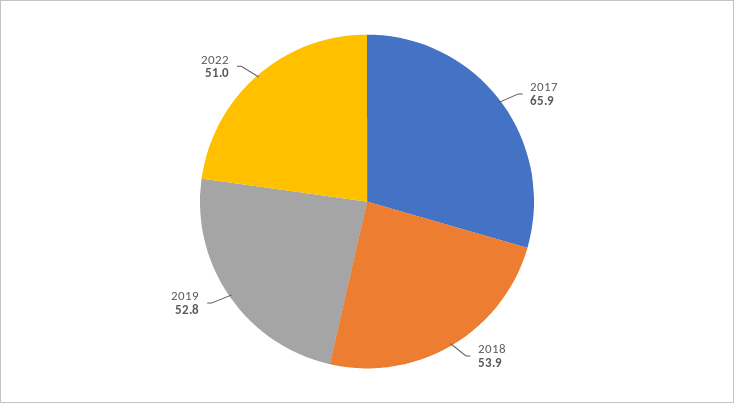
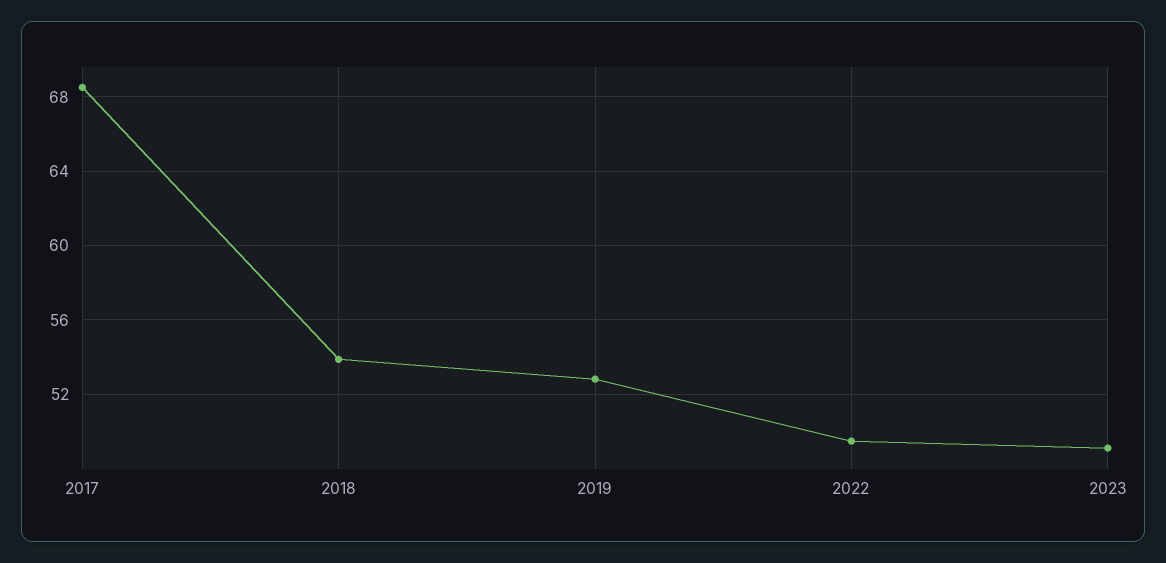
2017: 65.9 -> 68.5
2022: 51 -> 49.5
2023: none -> 49

